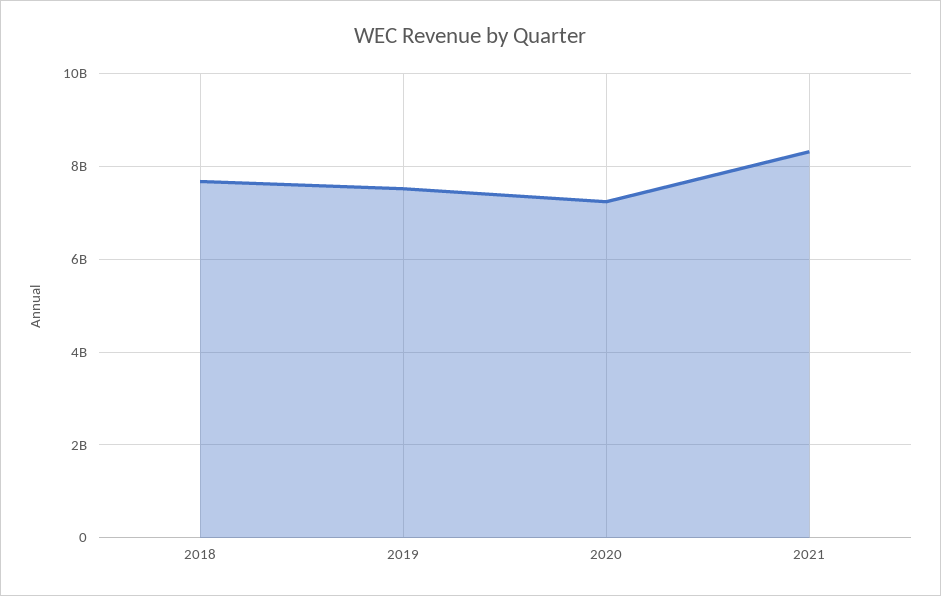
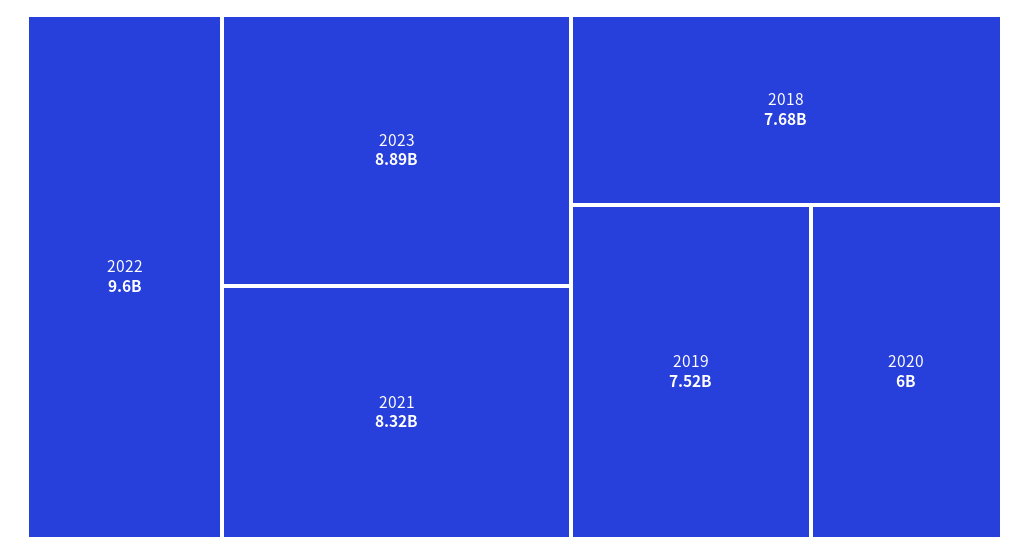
2020: 7200000000 -> 6000000000
2022: none -> 9600000000
2023: none -> 8890000000

